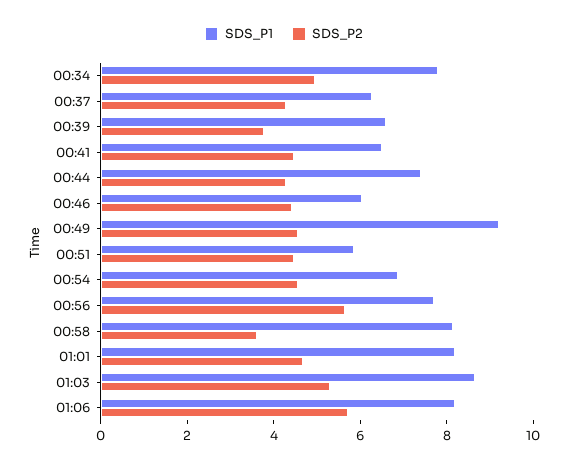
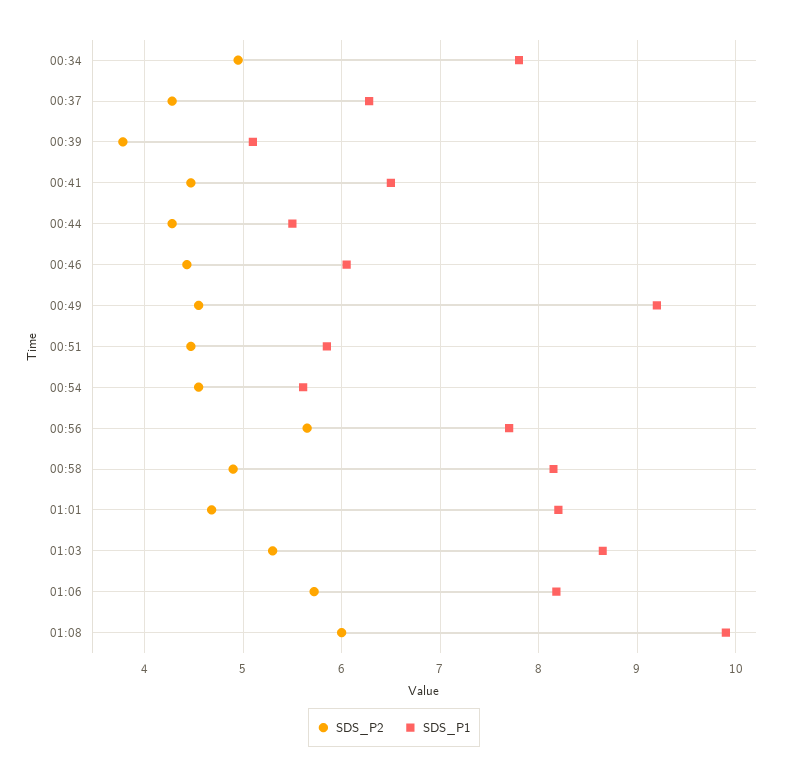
SDS_P1, 00:39: 6.5 -> 5.1
SDS_P1, 00:44: 7.5 -> 5.5
SDS_P1, 00:54: 7 -> 5.6
SDS_P2, 00:58: 3.5 -> 4.9
SDS_P2, 01:08: none -> 6
SDS_P1, 01:08: none -> 9.9

